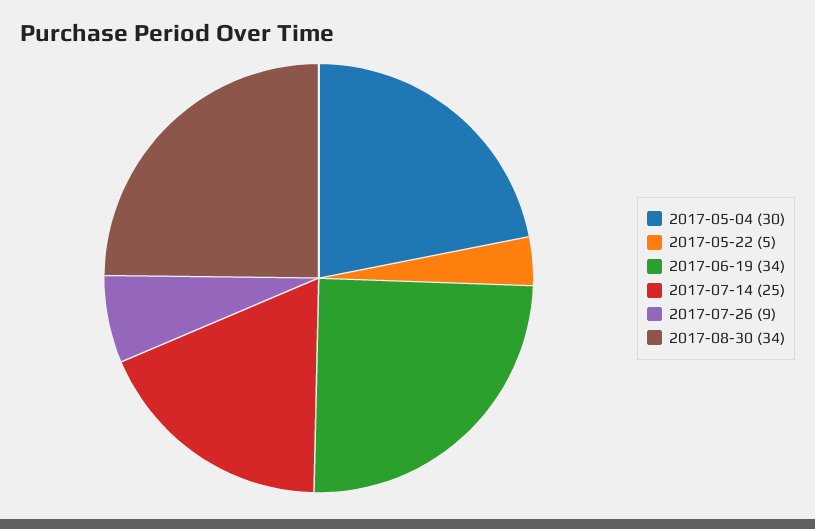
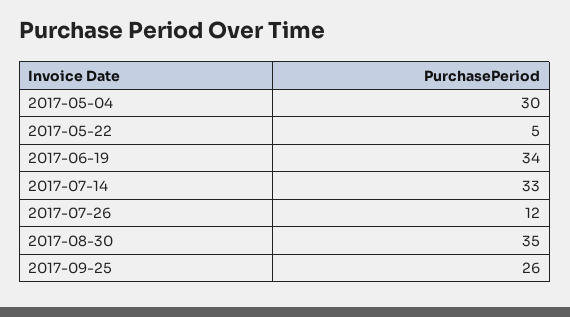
2017-07-14: 25 -> 33
2017-07-26: 9 -> 12
2017-08-30: 34 -> 35
2017-09-25: none -> 26

